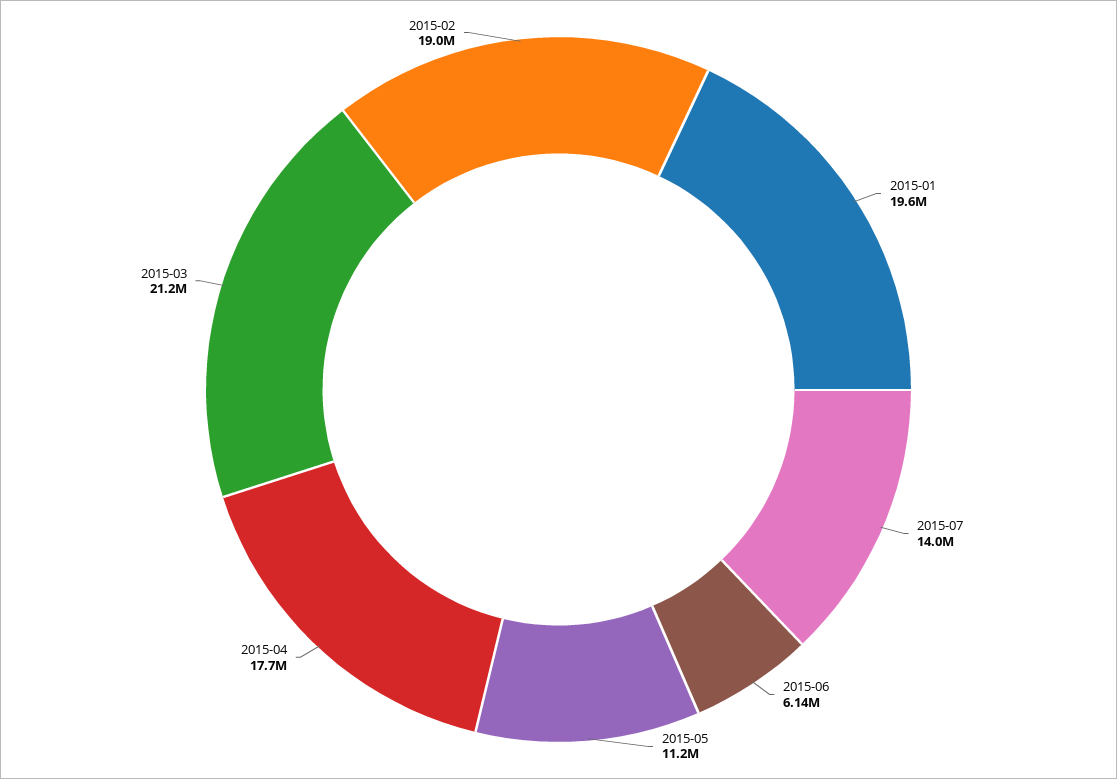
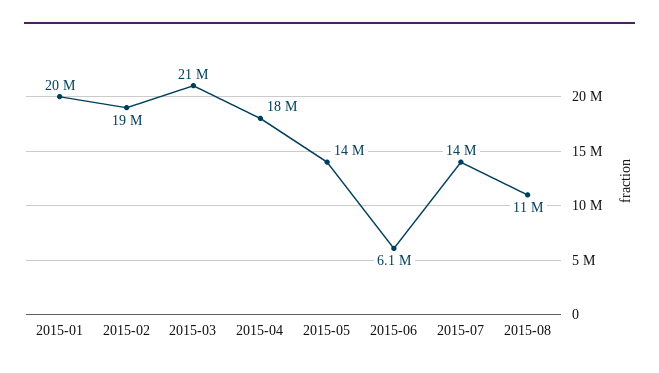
2015-05: 11200000 -> 14000000
2015-08: none -> 11000000

